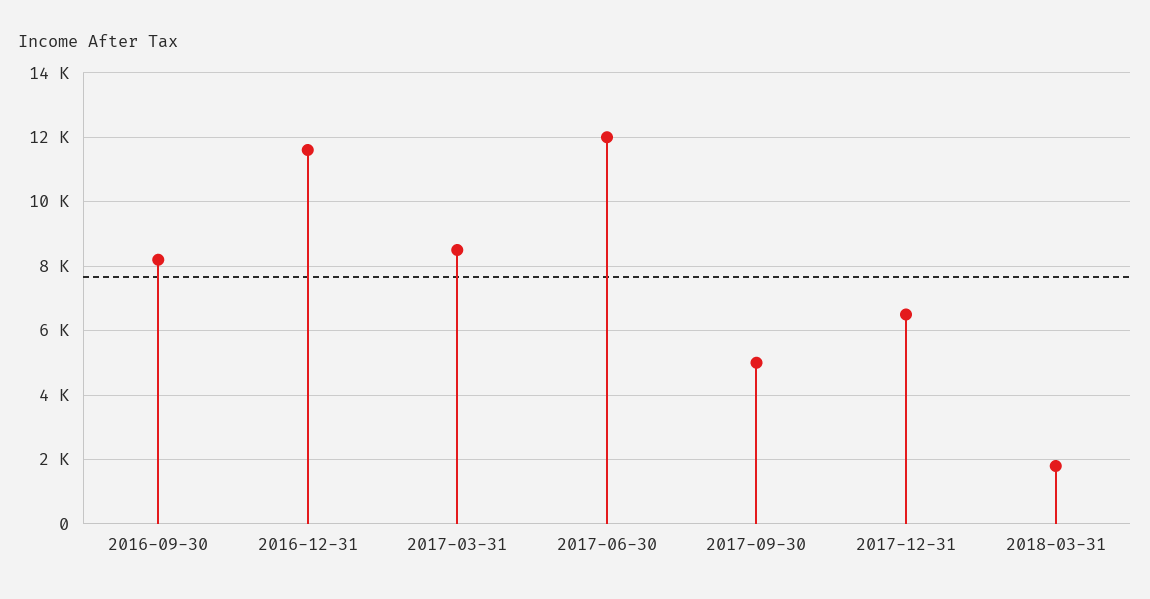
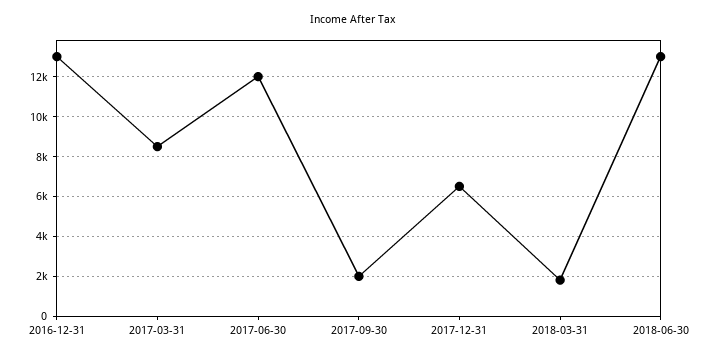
2016-09-30: 8200 -> none
2016-12-31: 11600 -> 13000
2017-09-30: 5000 -> 2000
2018-06-30: none -> 13000

